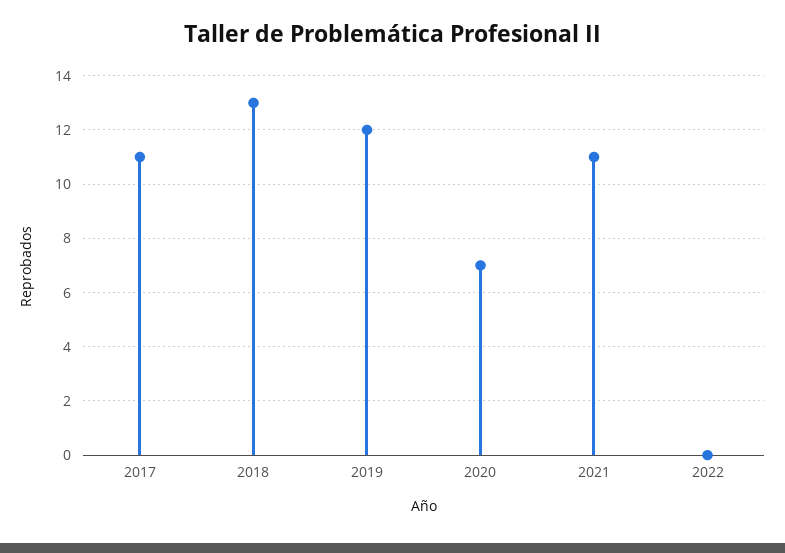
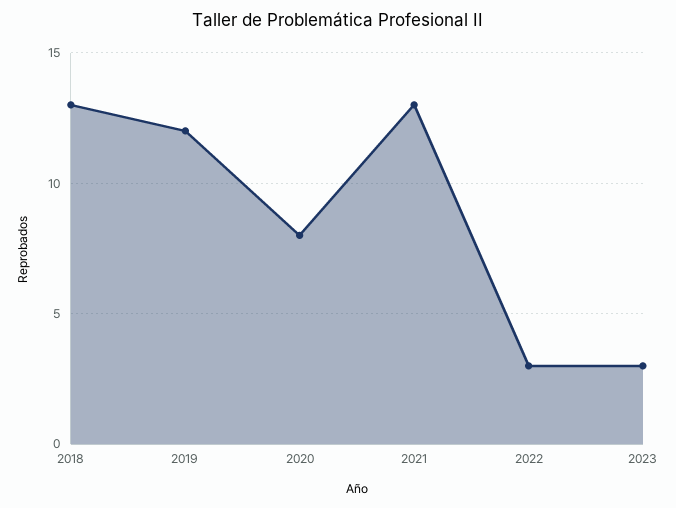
2017: 11 -> none
2020: 7 -> 8
2021: 11 -> 13
2022: 0 -> 3
2023: none -> 3

